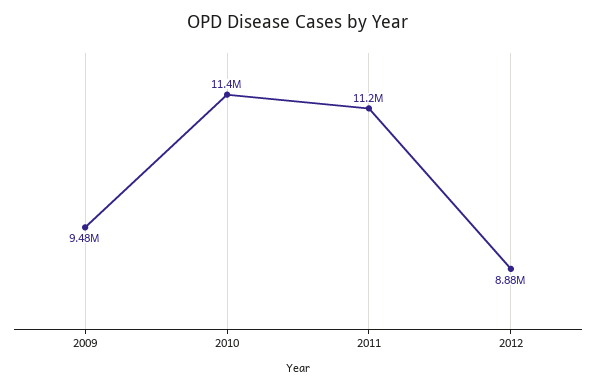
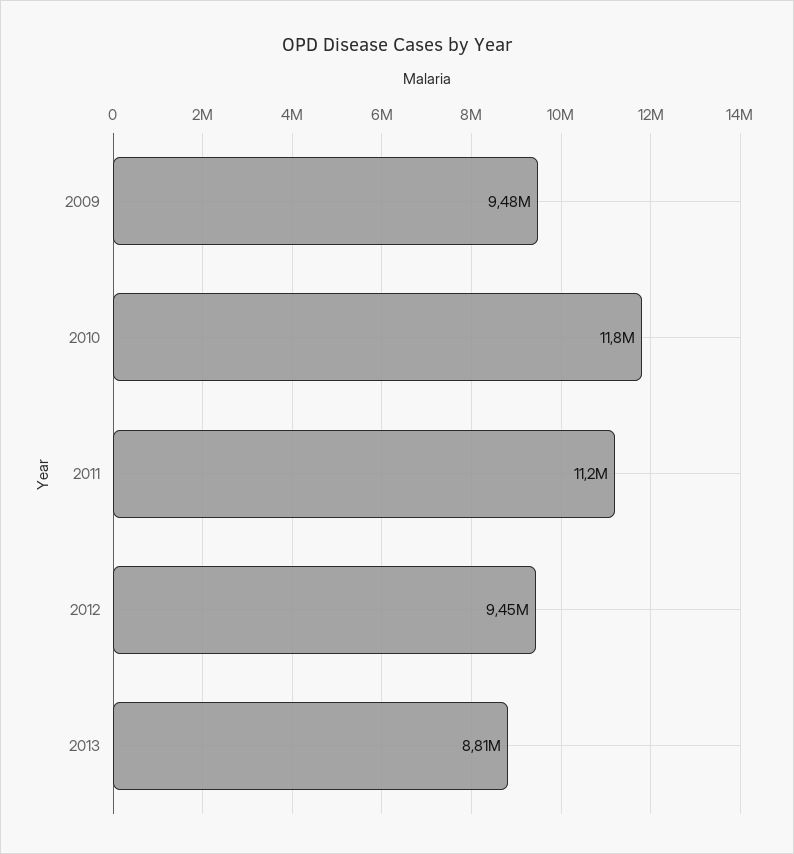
2010: 11400000 -> 11800000
2012: 8880000 -> 9450000
2013: none -> 8810000

